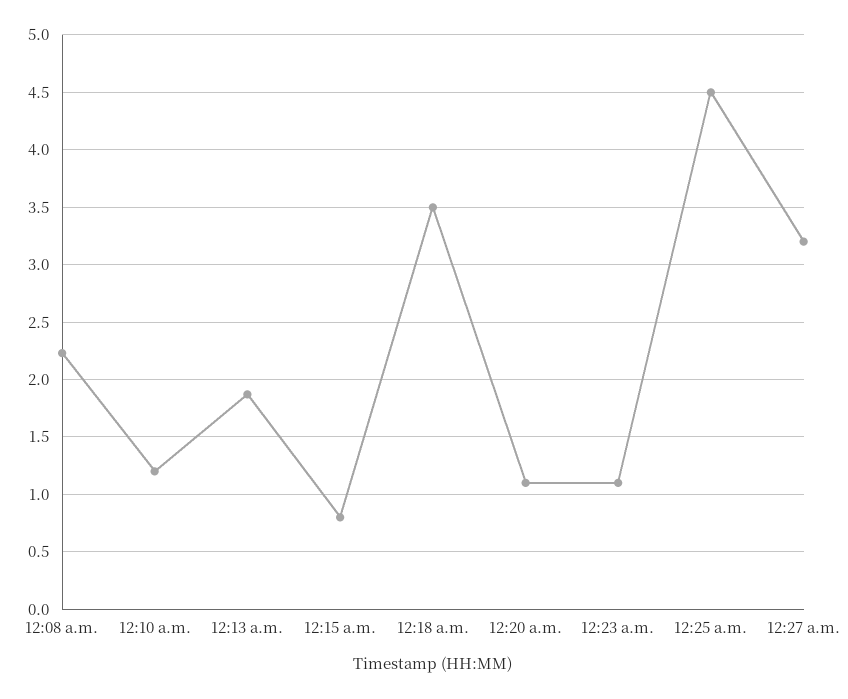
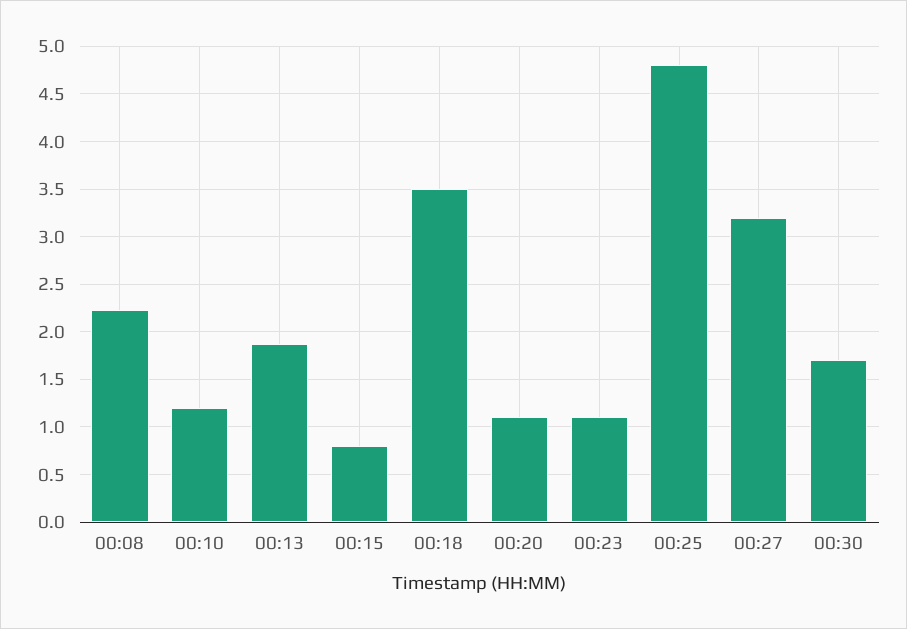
12:25 a.m.: 4.5 -> 4.8
00:30: none -> 1.7

